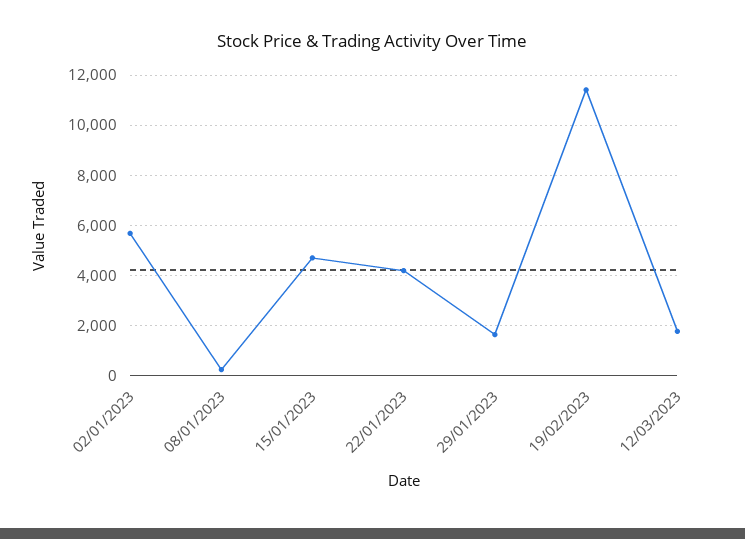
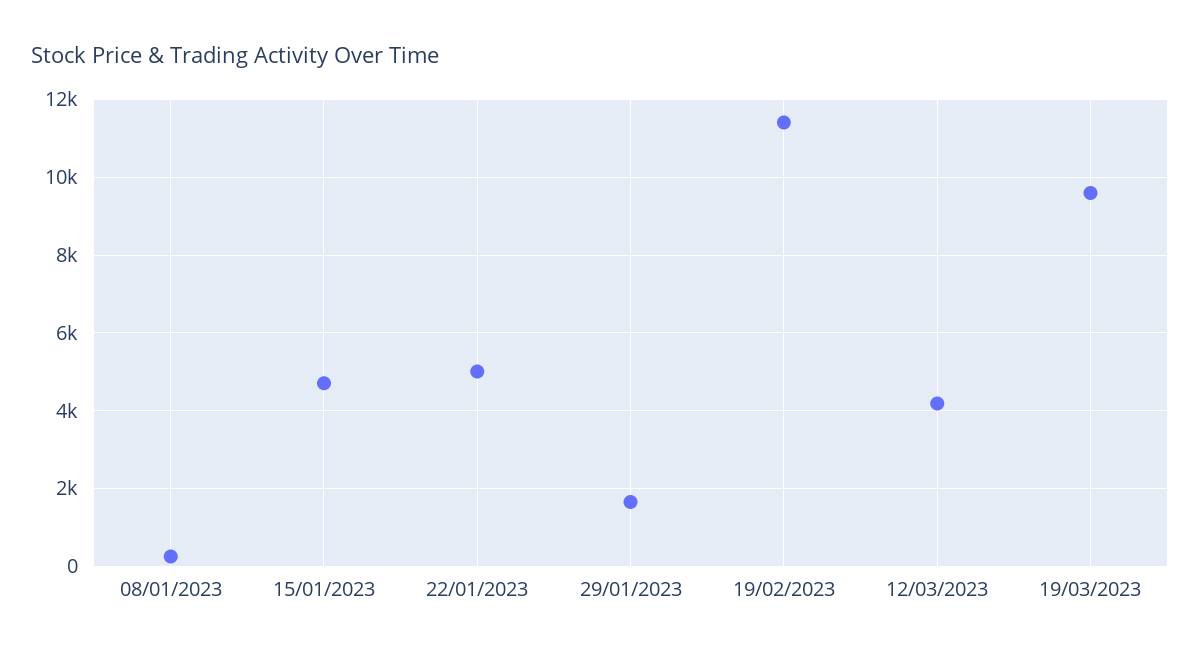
02/01/2023: 5750 -> none
22/01/2023: 4250 -> 5000
12/03/2023: 1750 -> 4200
19/03/2023: none -> 9600

